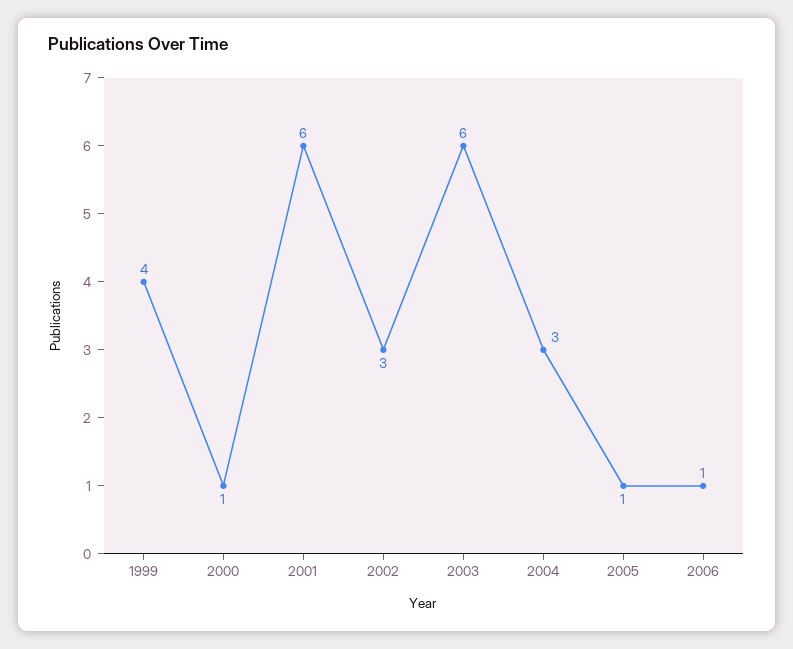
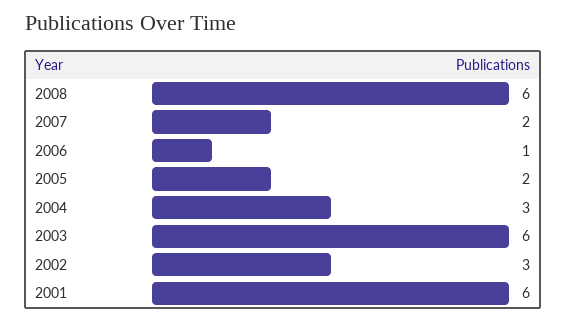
1999: 4 -> none
2000: 1 -> none
2005: 1 -> 2
2008: none -> 6
2007: none -> 2

